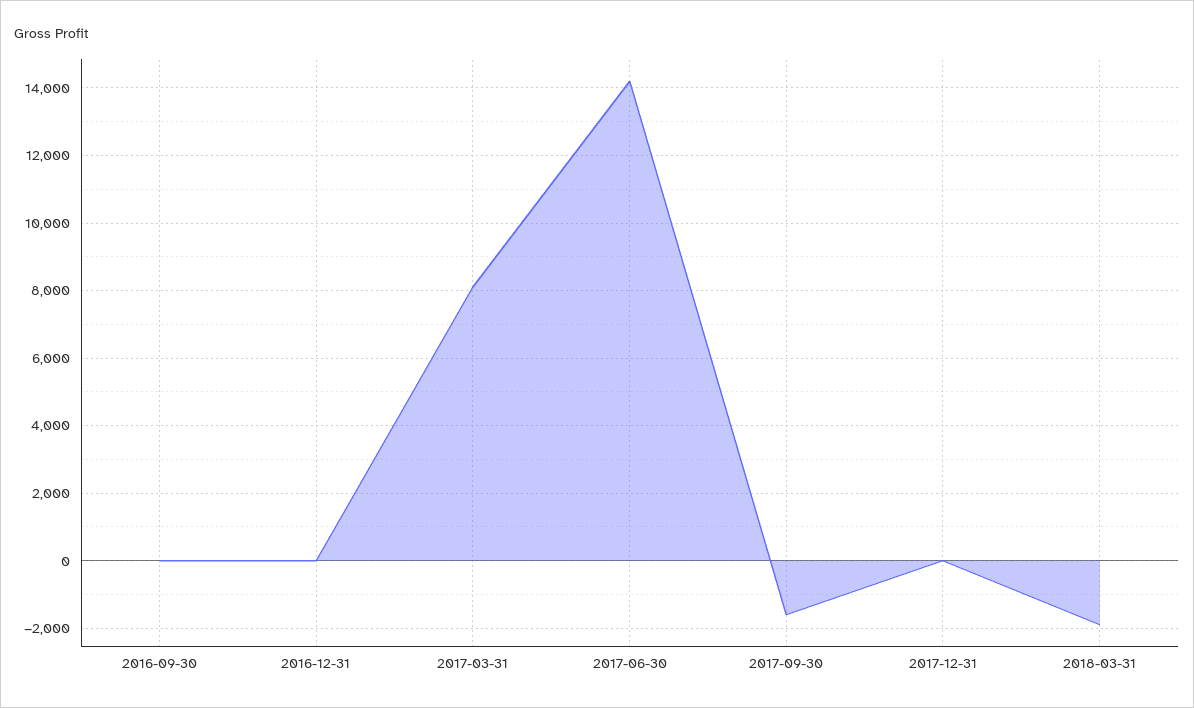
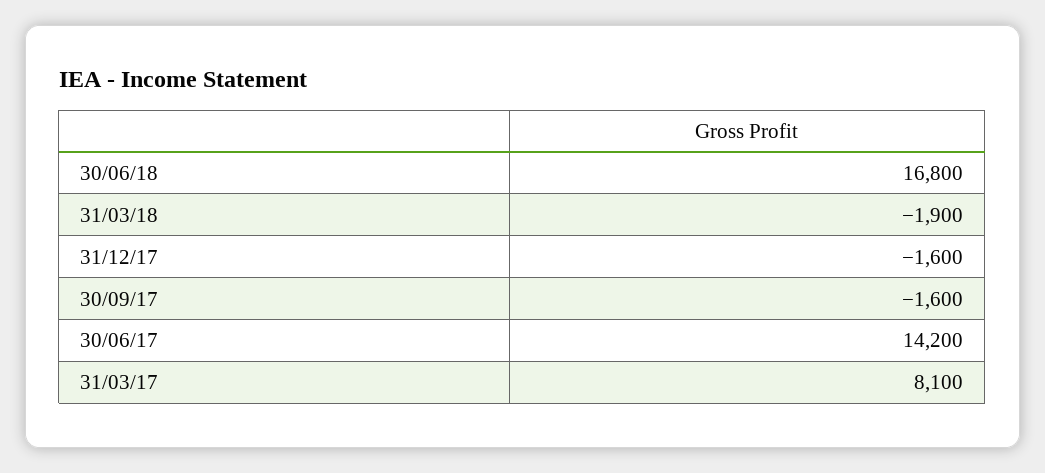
2016-09-30: 0 -> none
2016-12-31: 0 -> none
2017-12-31: 0 -> -1600
30/06/18: none -> 16800

